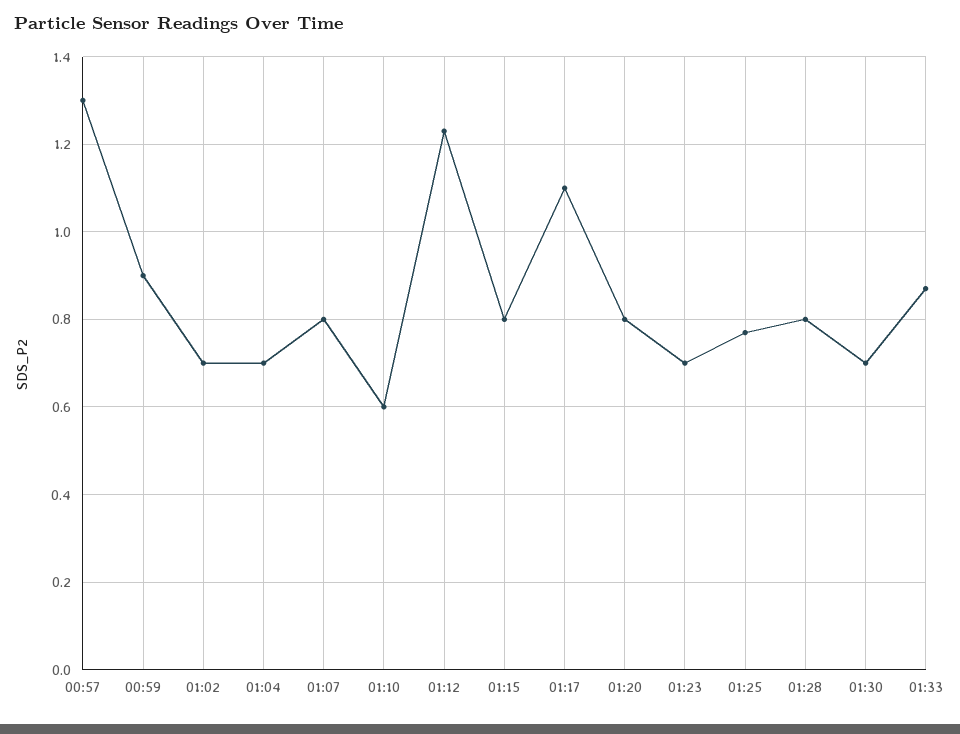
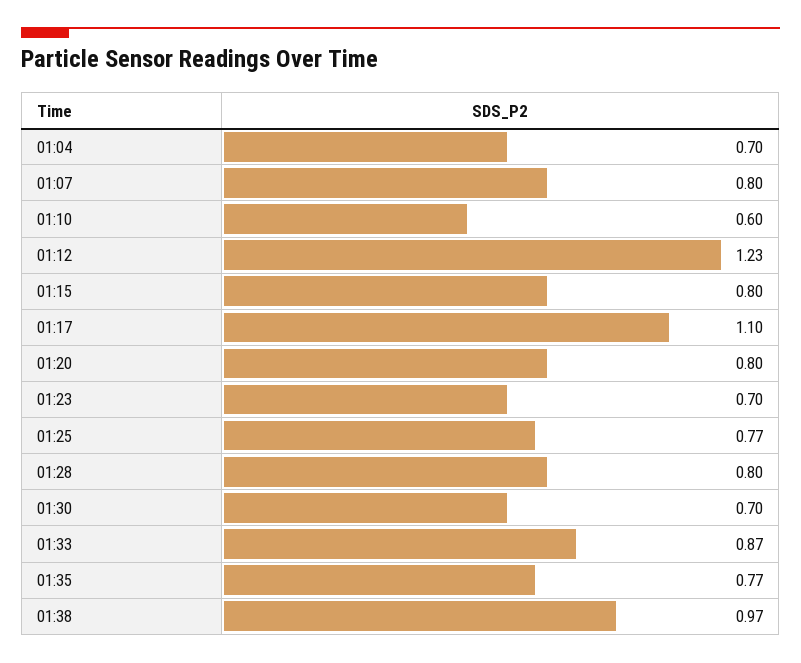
00:57: 1.3 -> none
00:59: 0.9 -> none
01:02: 0.7 -> none
01:35: none -> 0.77
01:38: none -> 0.97

